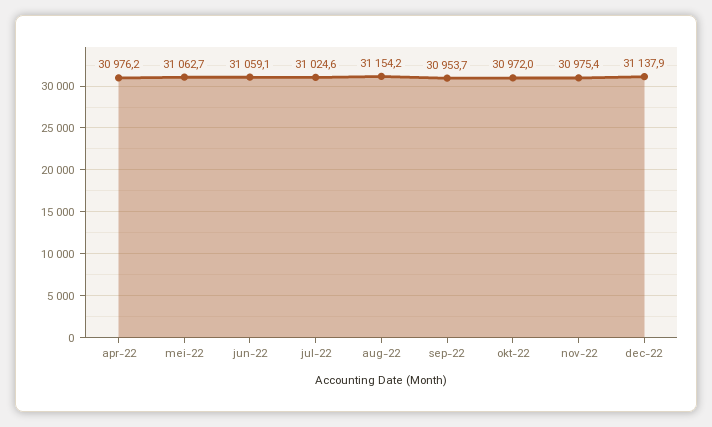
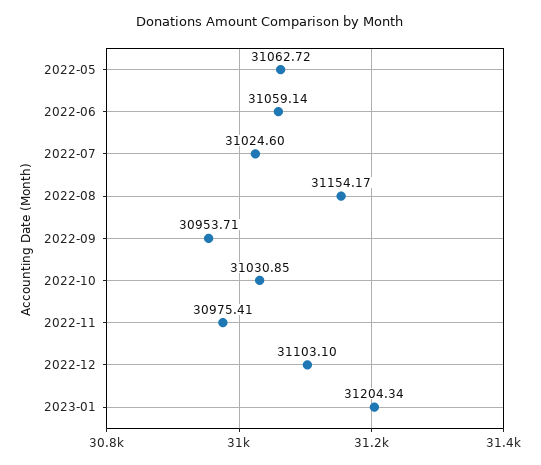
apr-22: 30976.2 -> none
okt-22: 30972 -> 31030.85
dec-22: 31137.9 -> 31103.1
2023-01: none -> 31204.34

